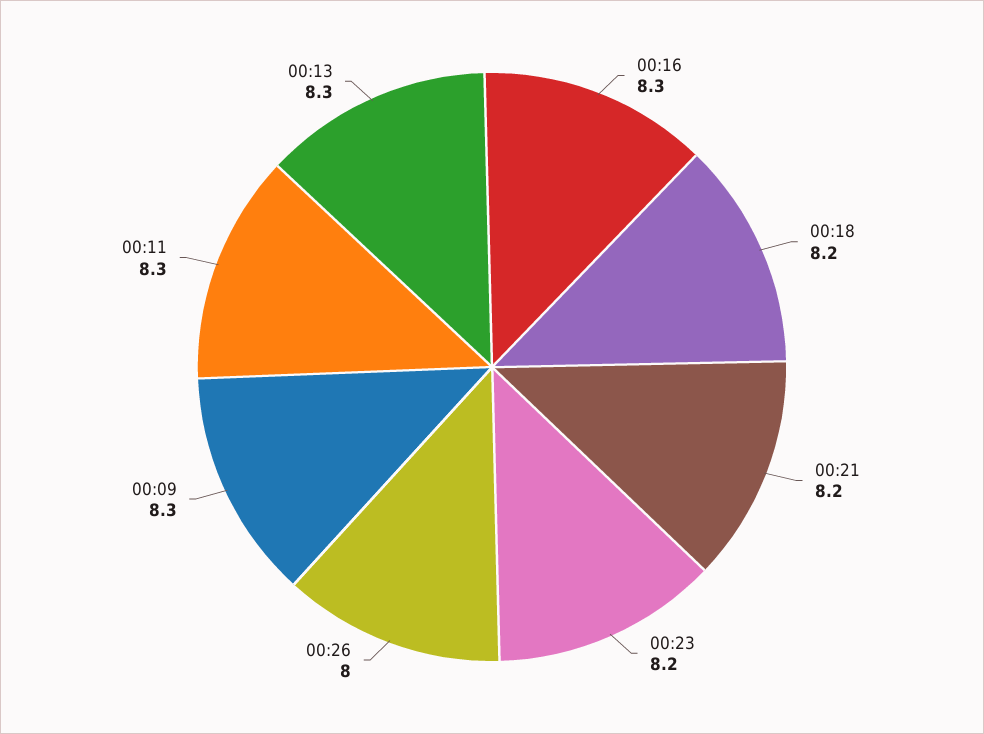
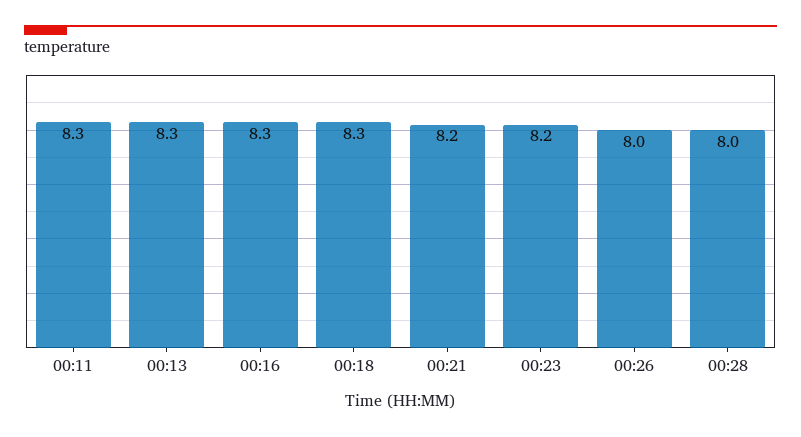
00:18: 8.2 -> 8.3
00:09: 8.3 -> none
00:28: none -> 8

